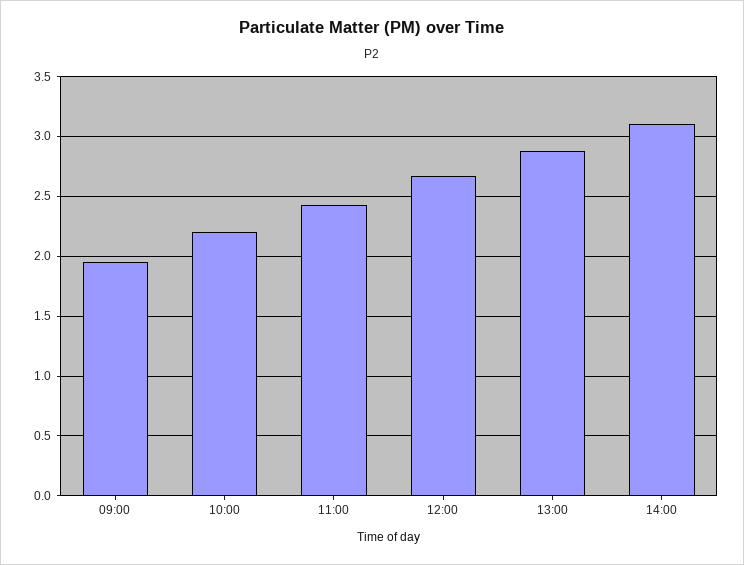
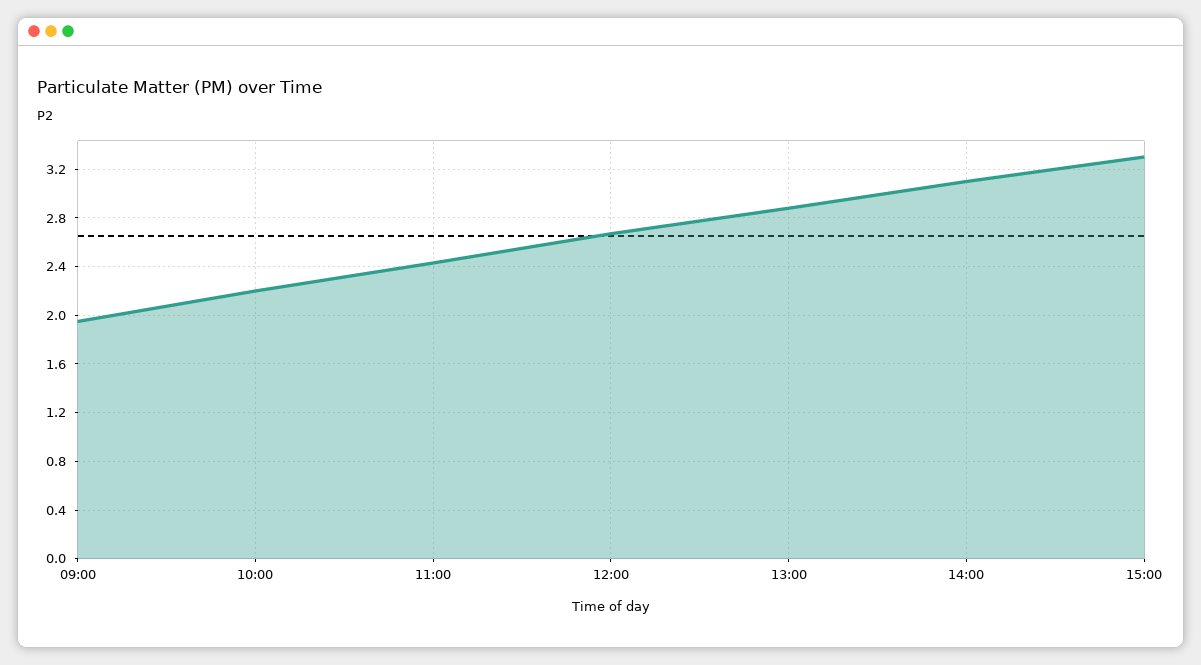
15:00: none -> 3.3

